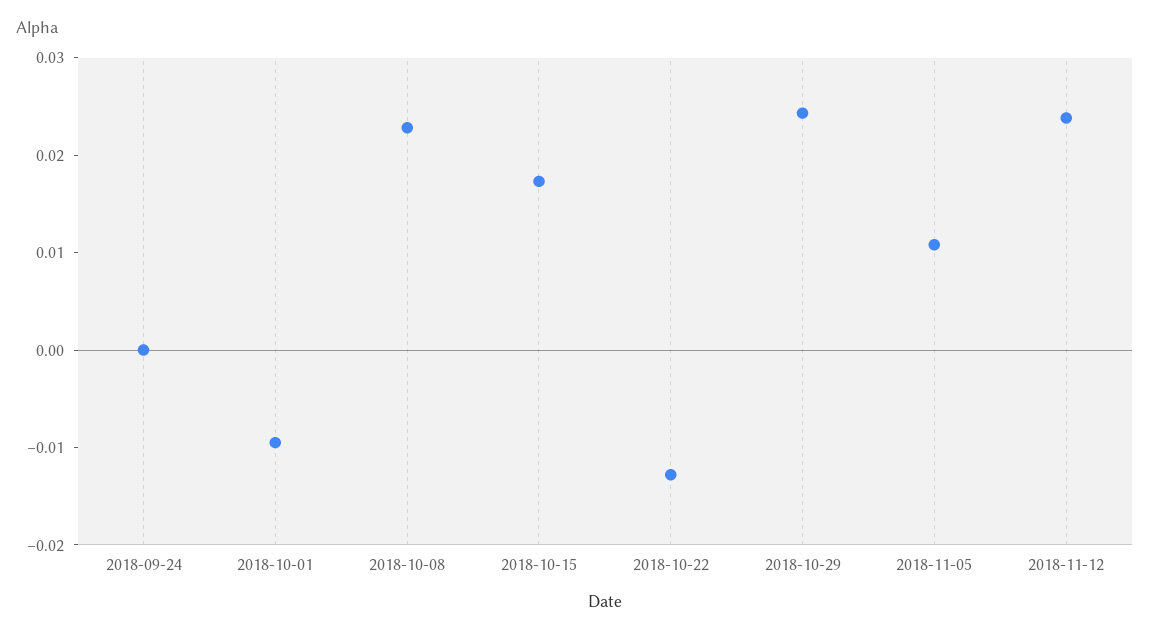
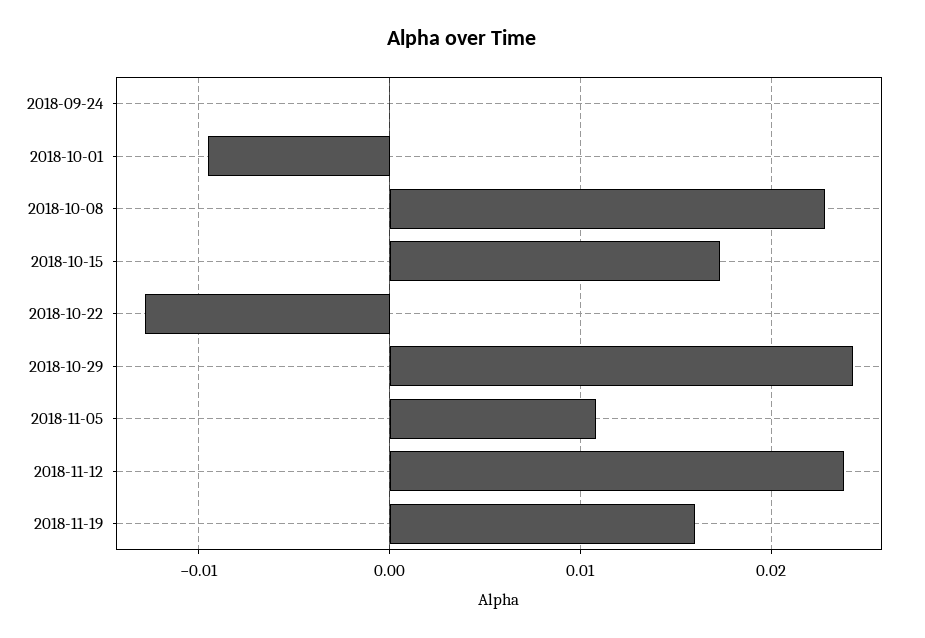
2018-11-19: none -> 0.016

